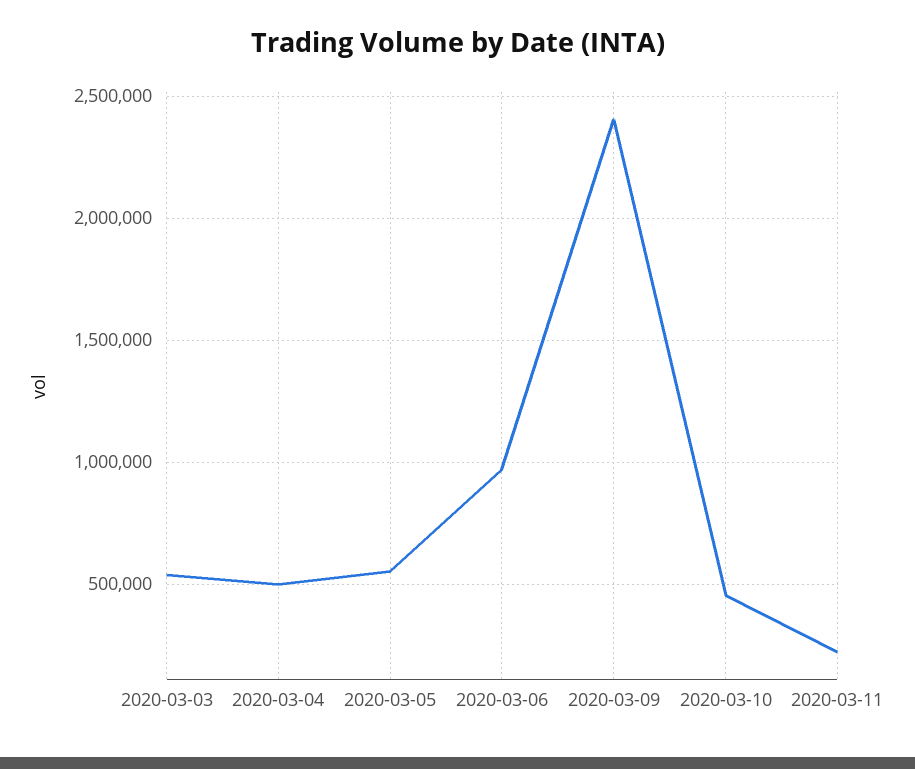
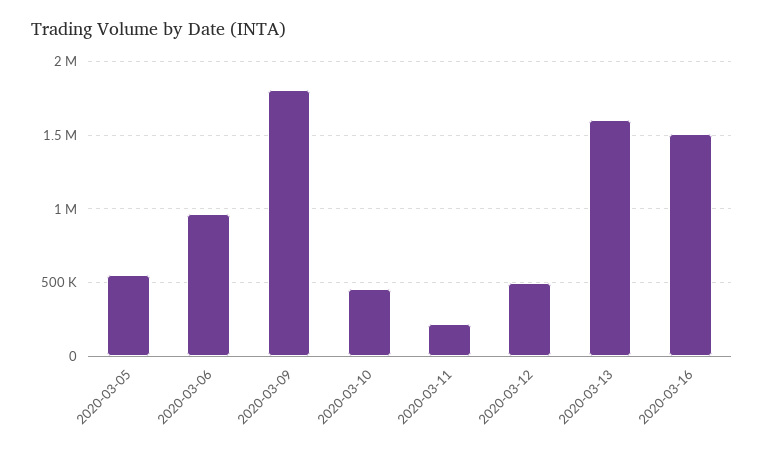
2020-03-03: 550000 -> none
2020-03-04: 500000 -> none
2020-03-09: 2400000 -> 1800000
2020-03-12: none -> 500000
2020-03-13: none -> 1600000
2020-03-16: none -> 1500000

